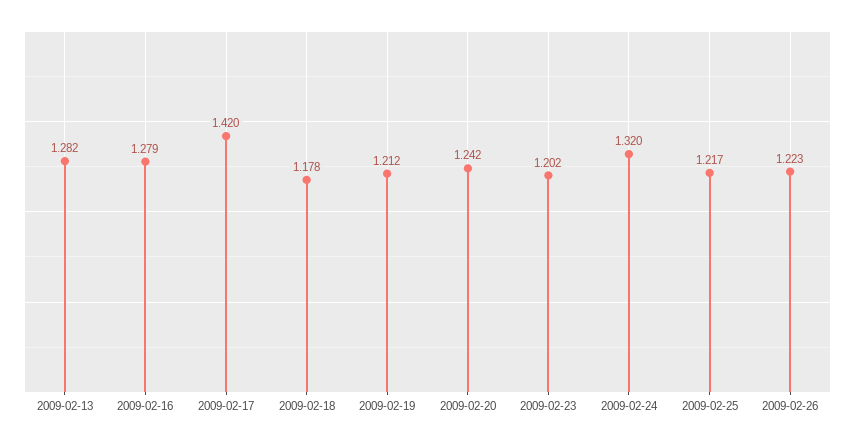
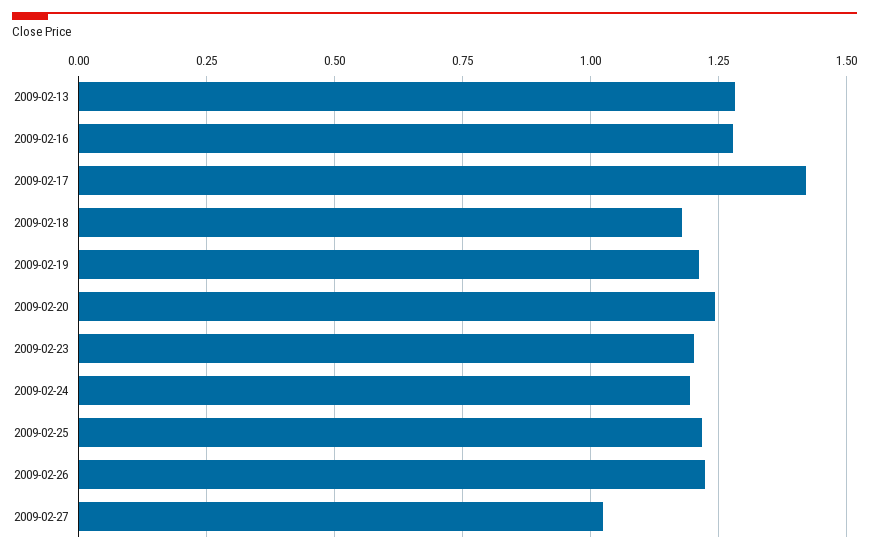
2009-02-24: 1.32 -> 1.2
2009-02-27: none -> 1.025

